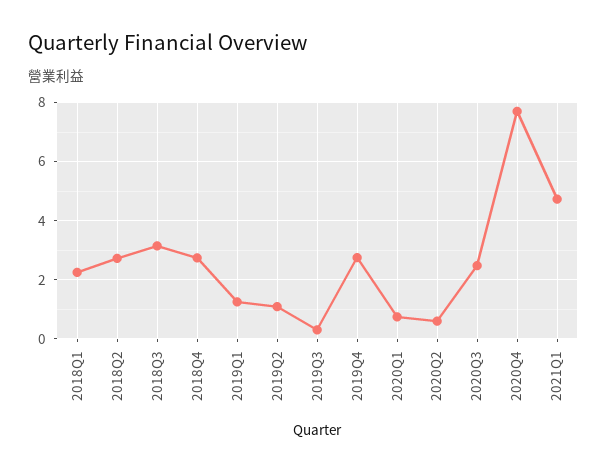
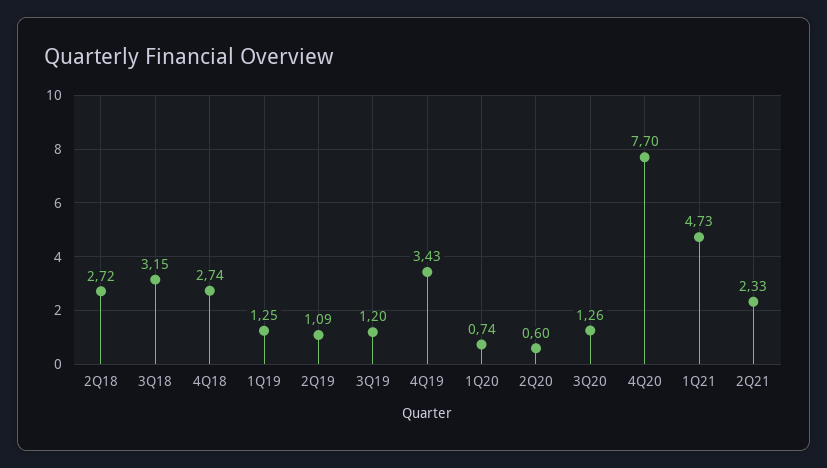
2018Q1: 2.25 -> none
2019Q3: 0.25 -> 1.2
2019Q4: 2.75 -> 3.43
2020Q3: 2.5 -> 1.26
2Q21: none -> 2.33

